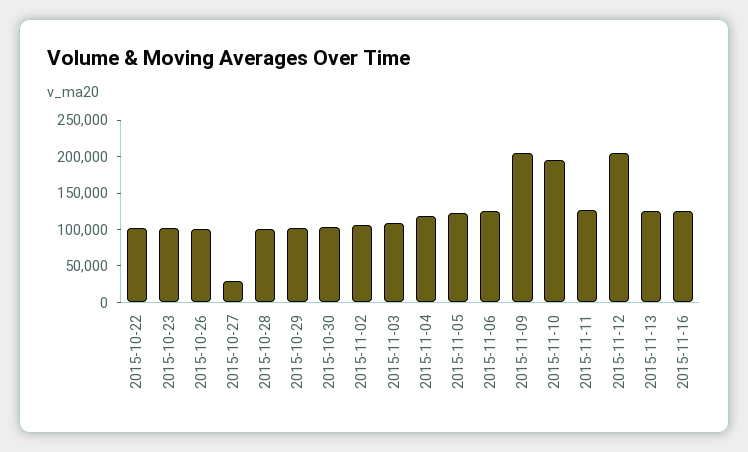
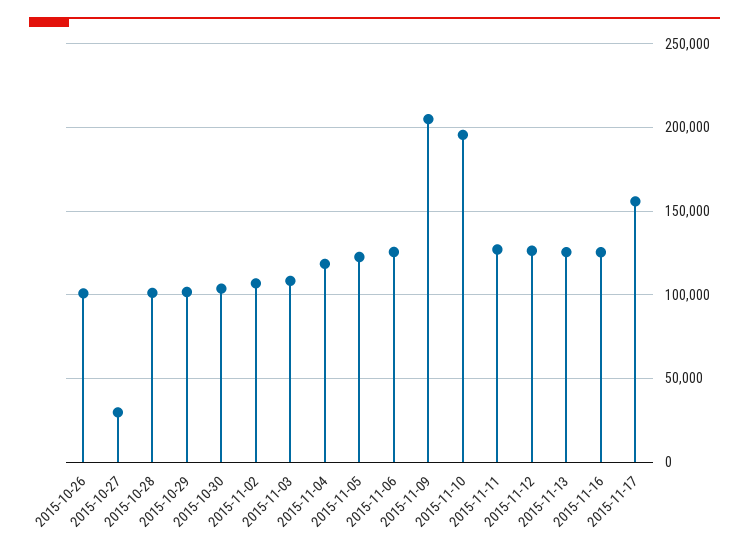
2015-10-22: 100000 -> none
2015-10-23: 100000 -> none
2015-11-12: 200000 -> 125000
2015-11-17: none -> 155000

